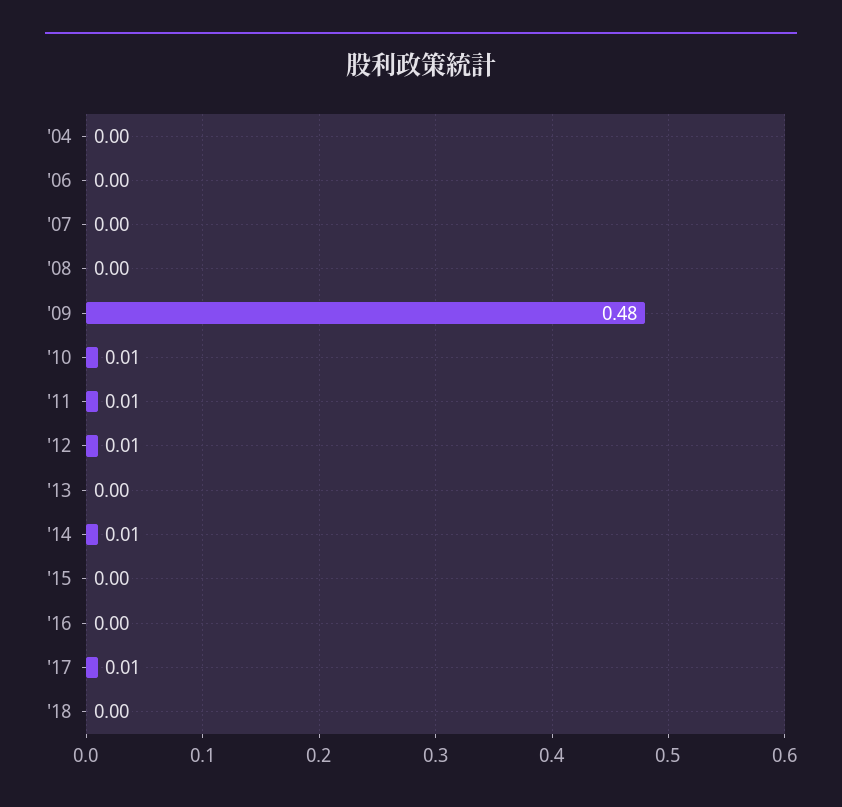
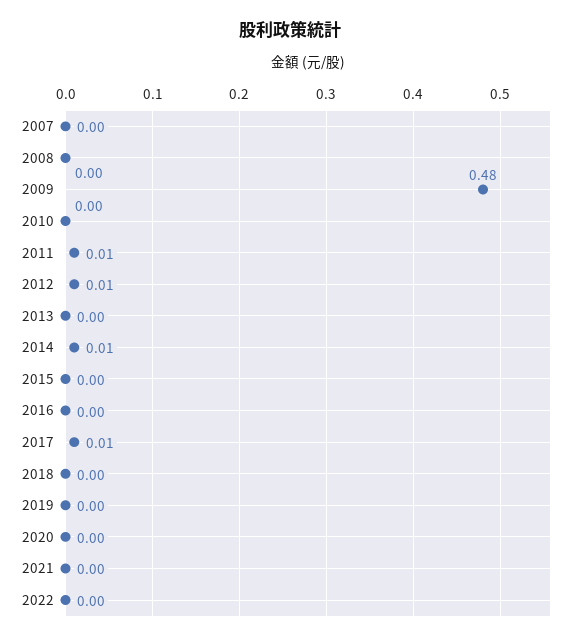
'04: 0 -> none
'06: 0 -> none
'10: 0.01 -> 0
2019: none -> 0
2020: none -> 0
2021: none -> 0
2022: none -> 0

